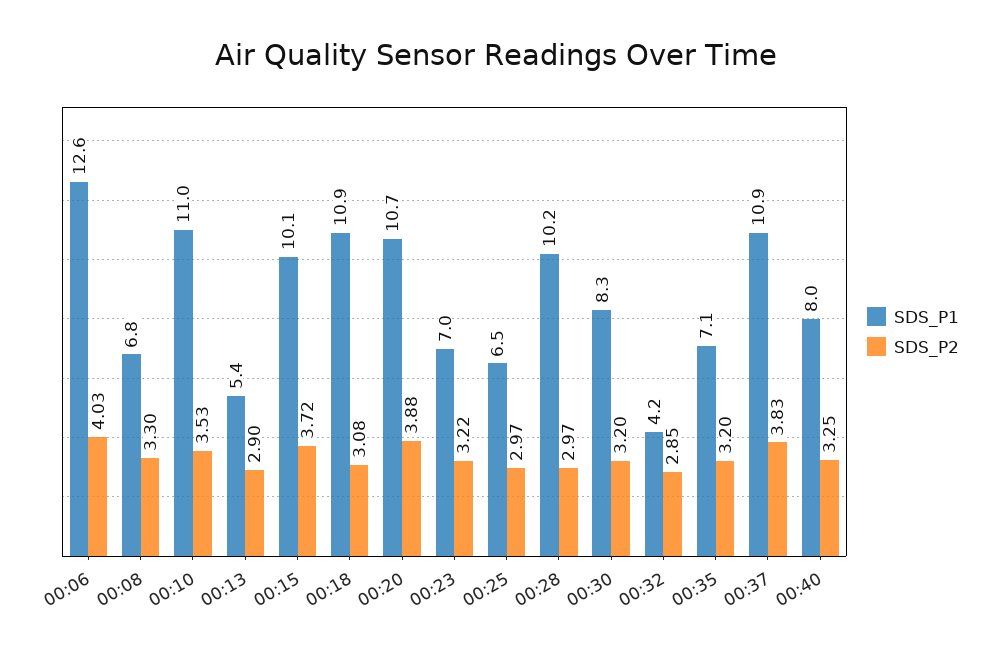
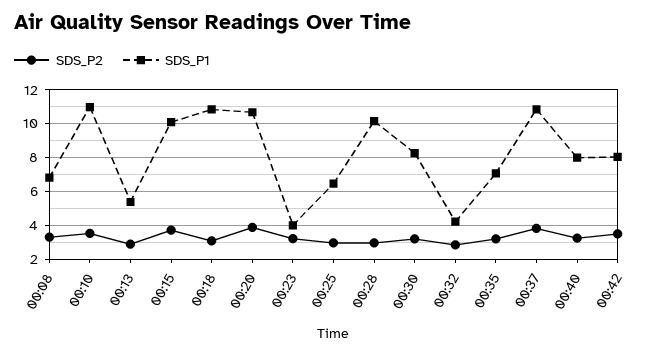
SDS_P1, 00:06: 12.6 -> none
SDS_P2, 00:06: 4.03 -> none
SDS_P1, 00:23: 7 -> 4
SDS_P2, 00:42: none -> 3.5
SDS_P1, 00:42: none -> 8

